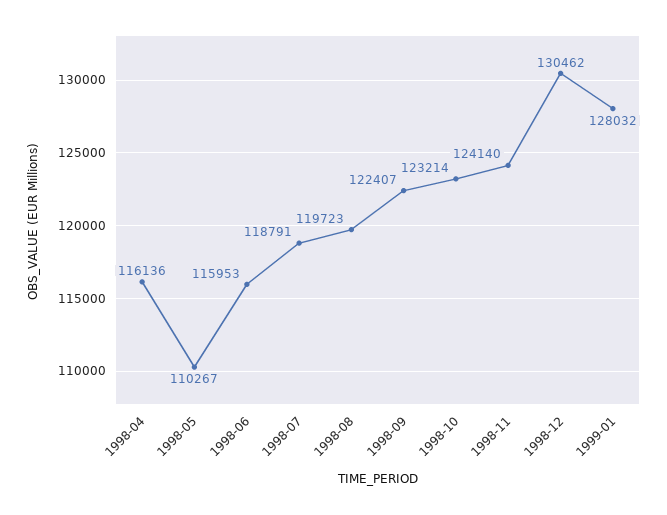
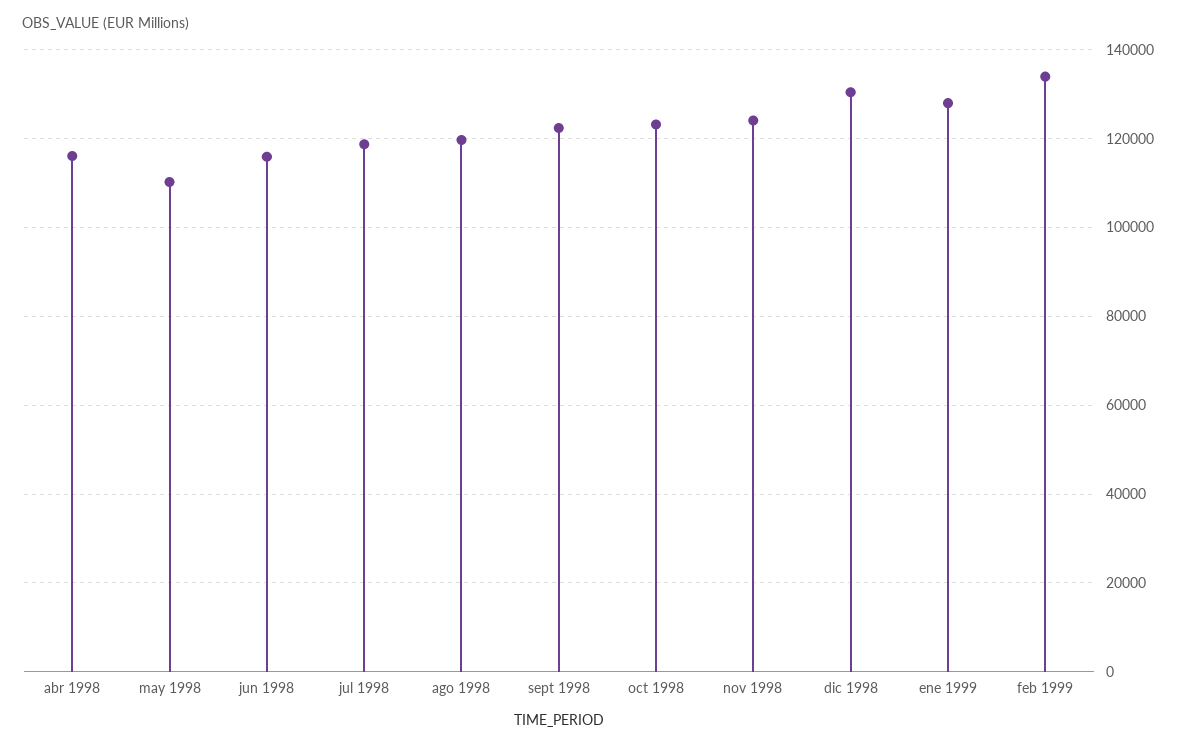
feb 1999: none -> 134000

